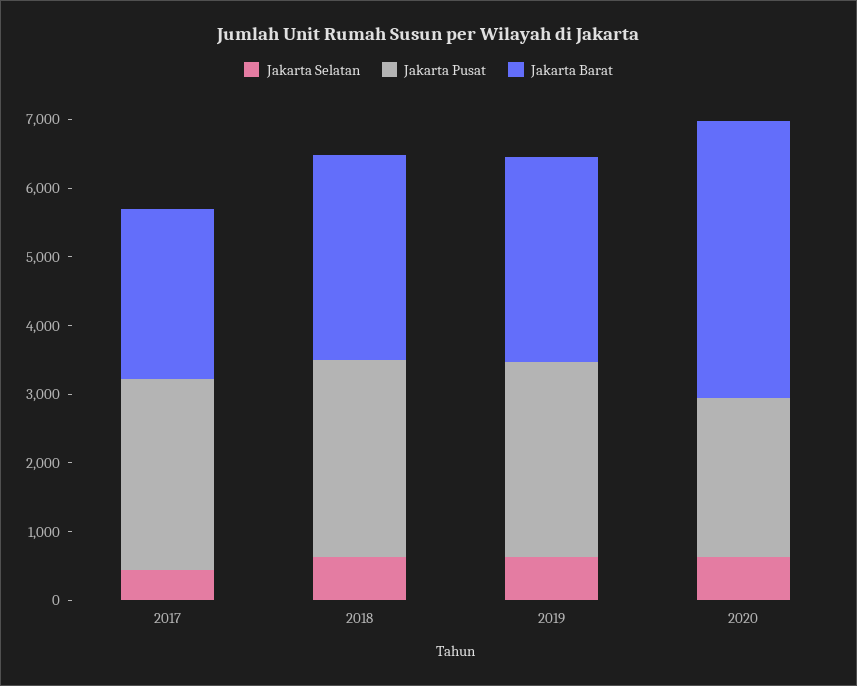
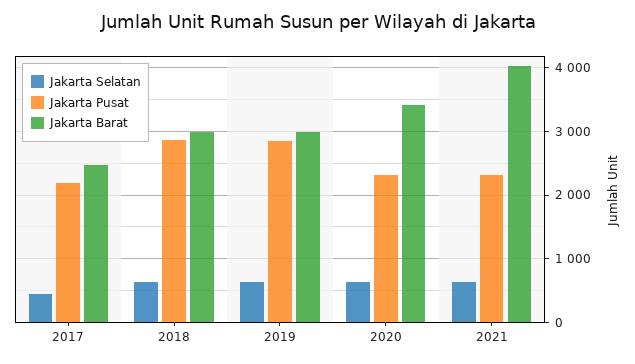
Jakarta Pusat, 2017: 2800 -> 2200
Jakarta Barat, 2020: 4000 -> 3400
Jakarta Selatan, 2021: none -> 600
Jakarta Pusat, 2021: none -> 2300
Jakarta Barat, 2021: none -> 4000

